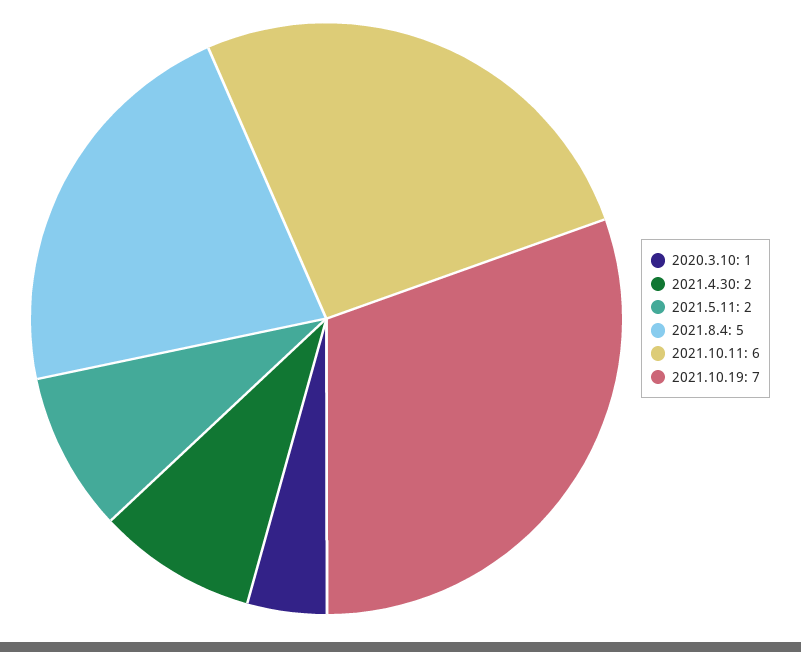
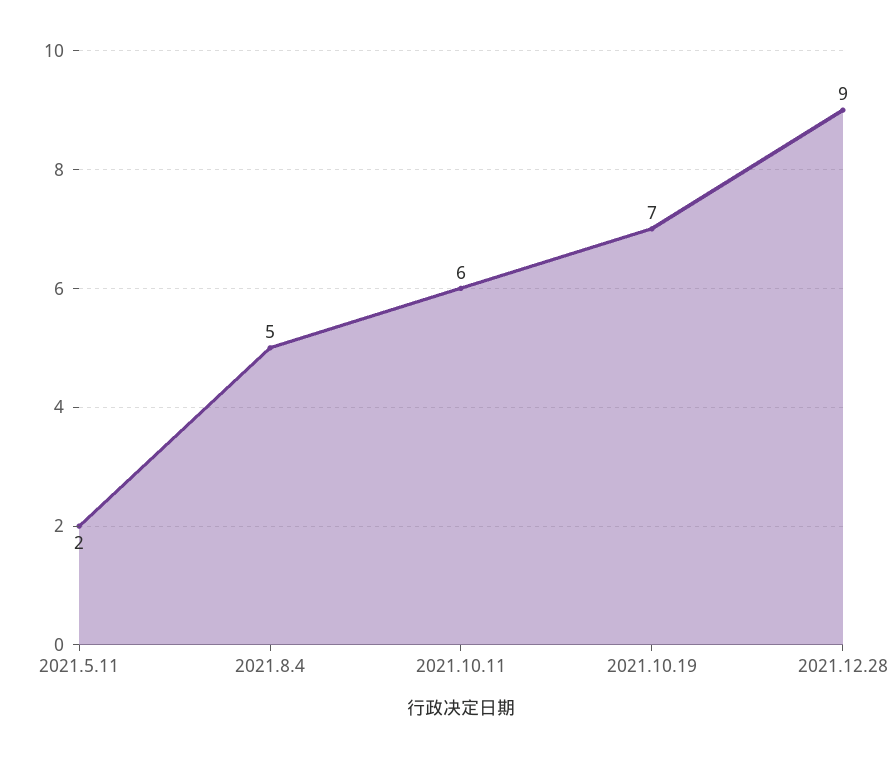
2020.3.10: 1 -> none
2021.4.30: 2 -> none
2021.12.28: none -> 9

